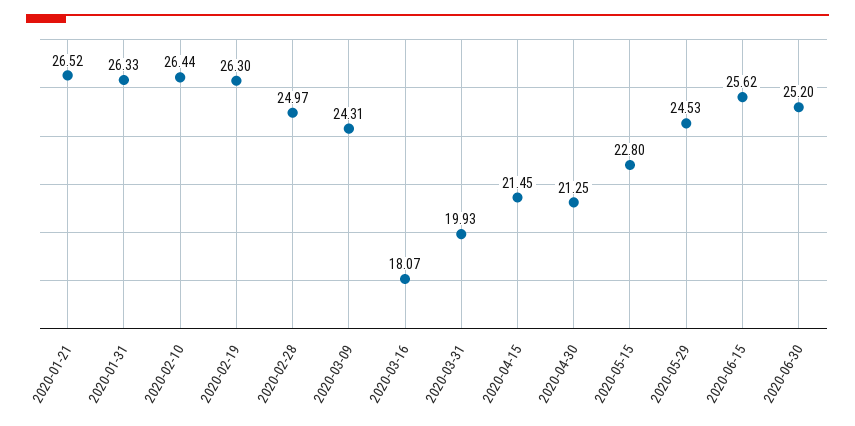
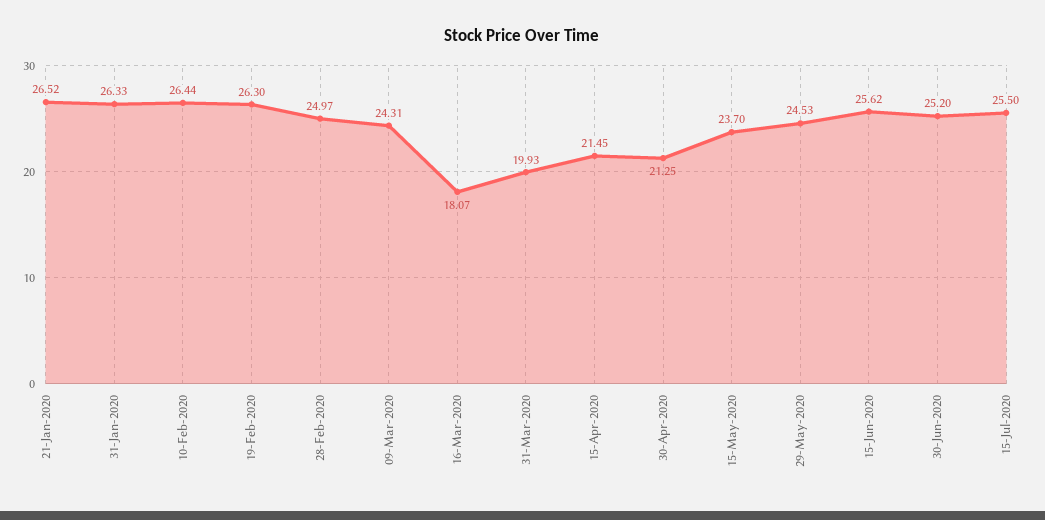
2020-05-15: 22.8 -> 23.7
15-Jul-2020: none -> 25.5

